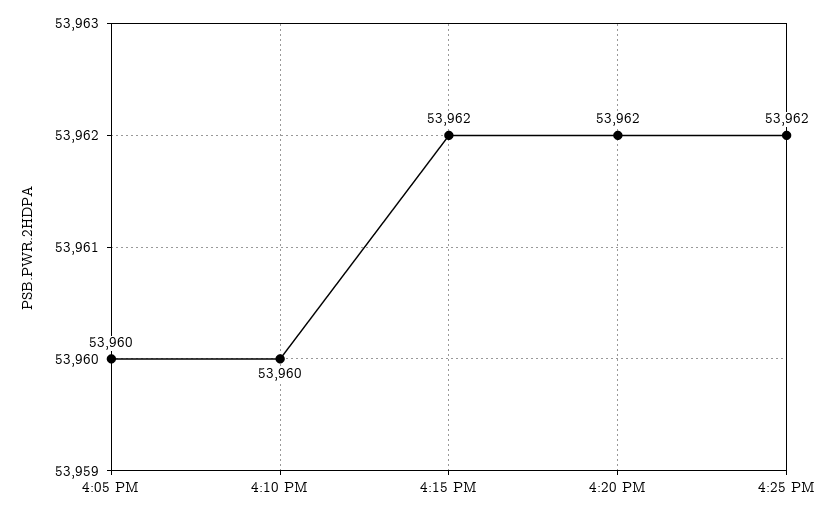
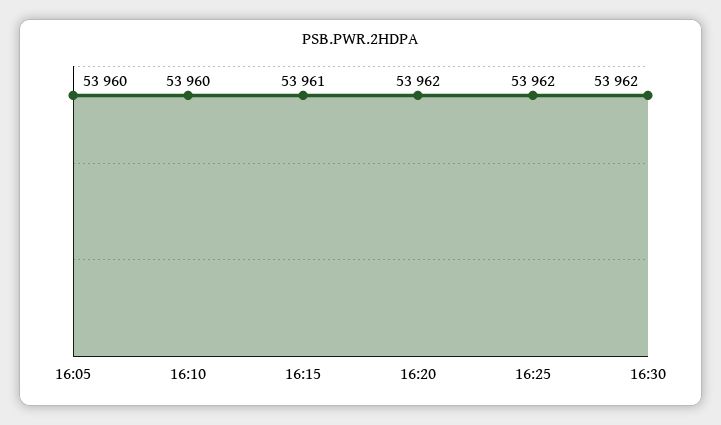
4:15 PM: 53962 -> 53961
16:30: none -> 53962

